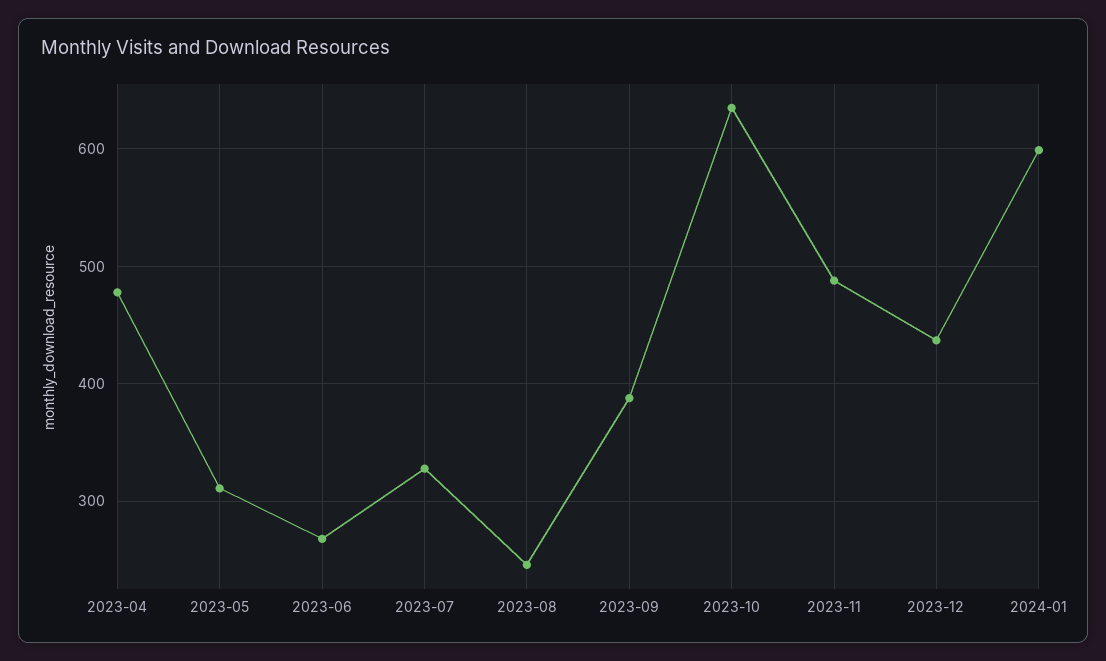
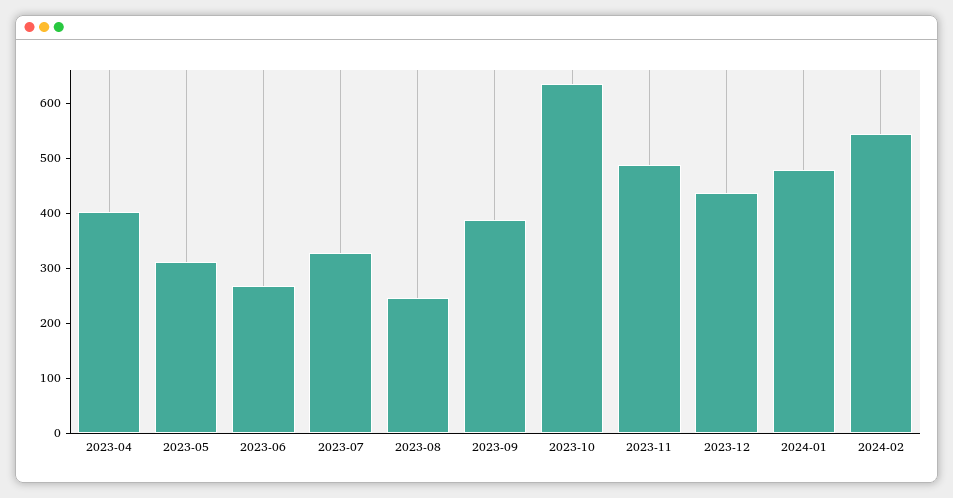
2023-04: 480 -> 400
2024-01: 600 -> 480
2024-02: none -> 540

